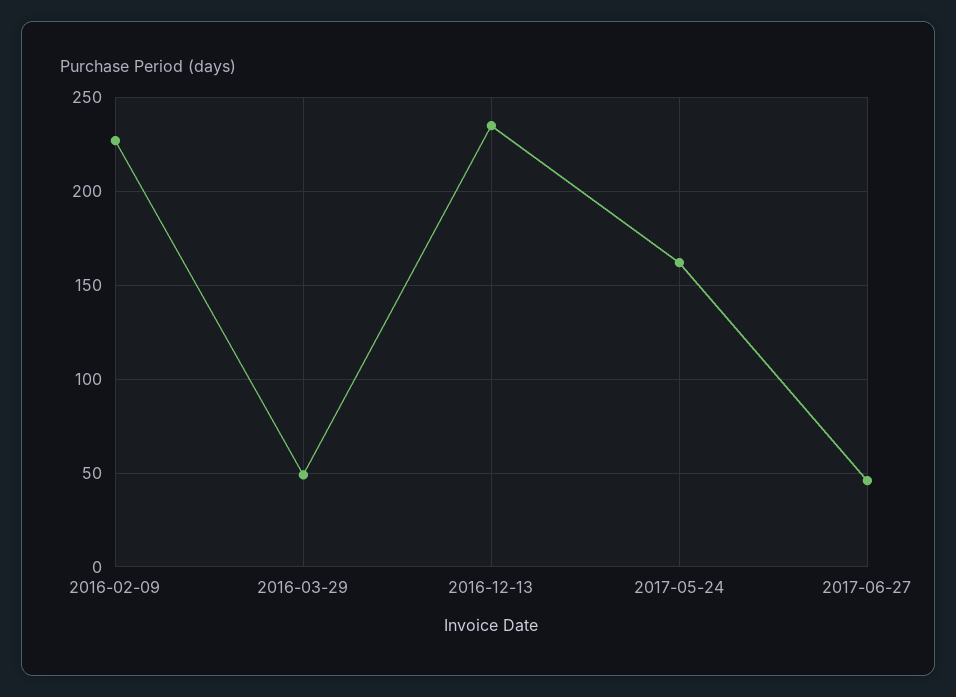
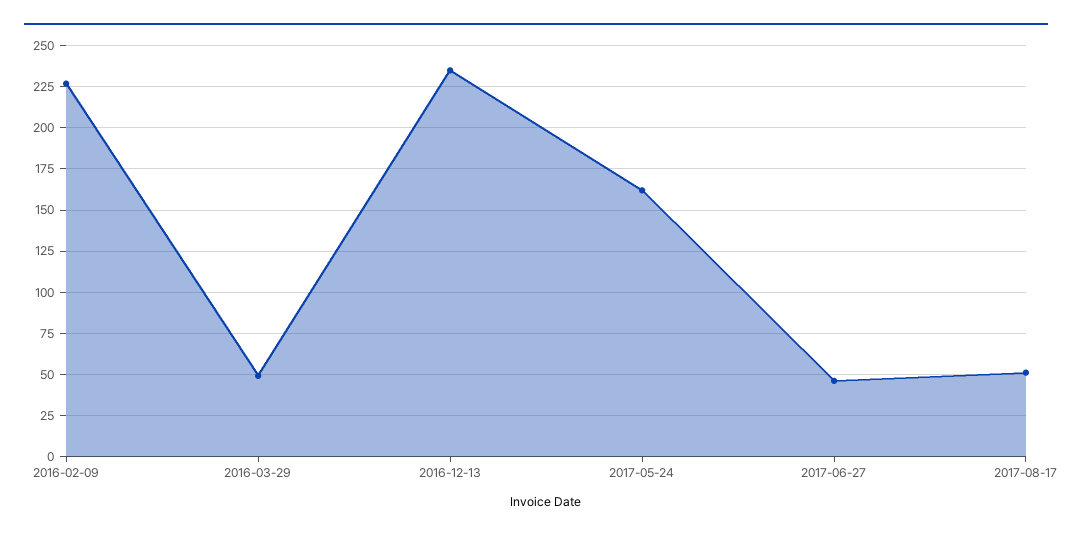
2017-08-17: none -> 50

